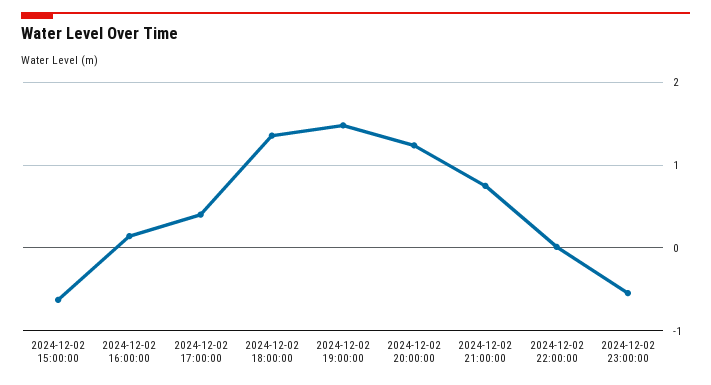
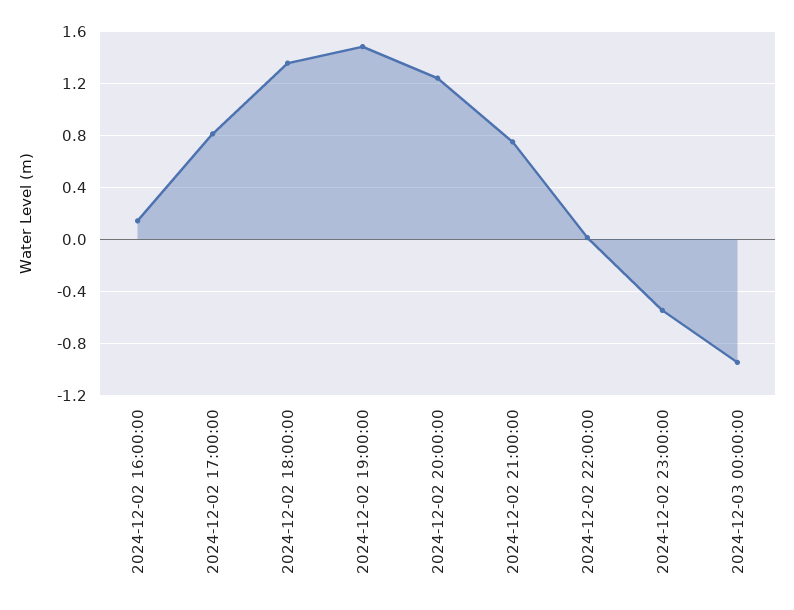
2024-12-02 15:00:00: -0.6 -> none
2024-12-02 17:00:00: 0.4 -> 0.8
2024-12-03 00:00:00: none -> -0.95

